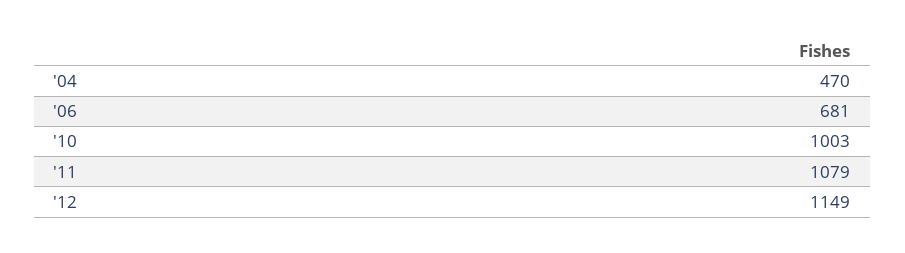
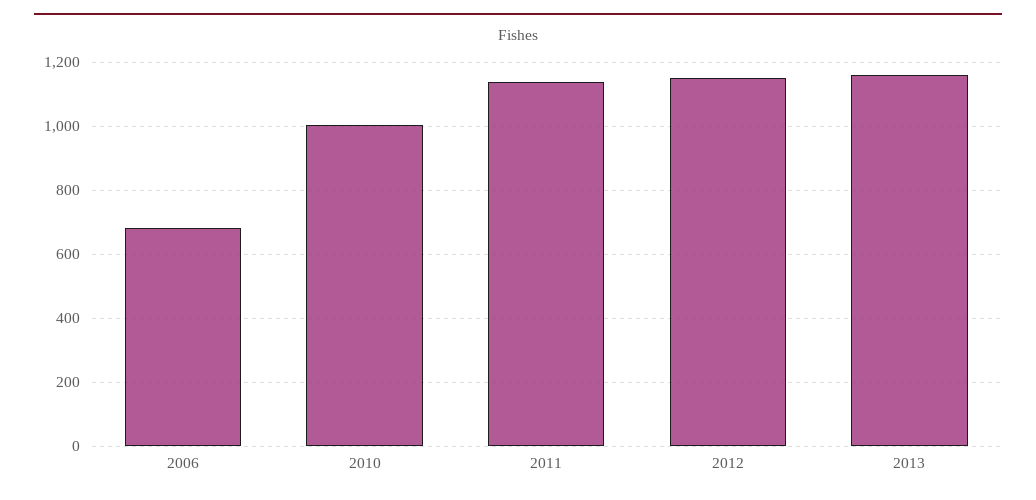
'04: 470 -> none
'11: 1079 -> 1140
2013: none -> 1160

